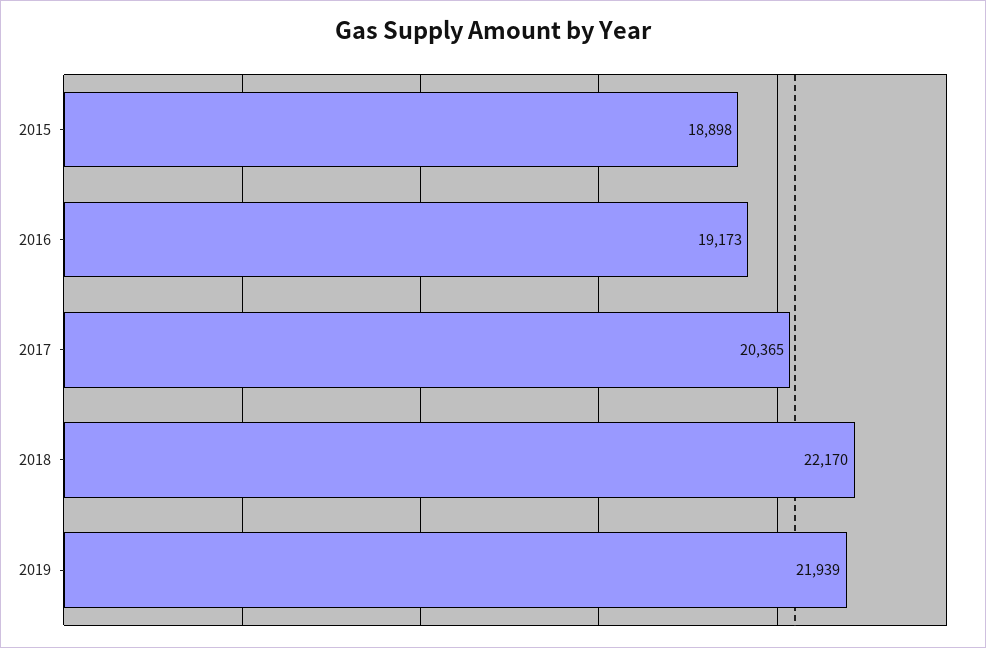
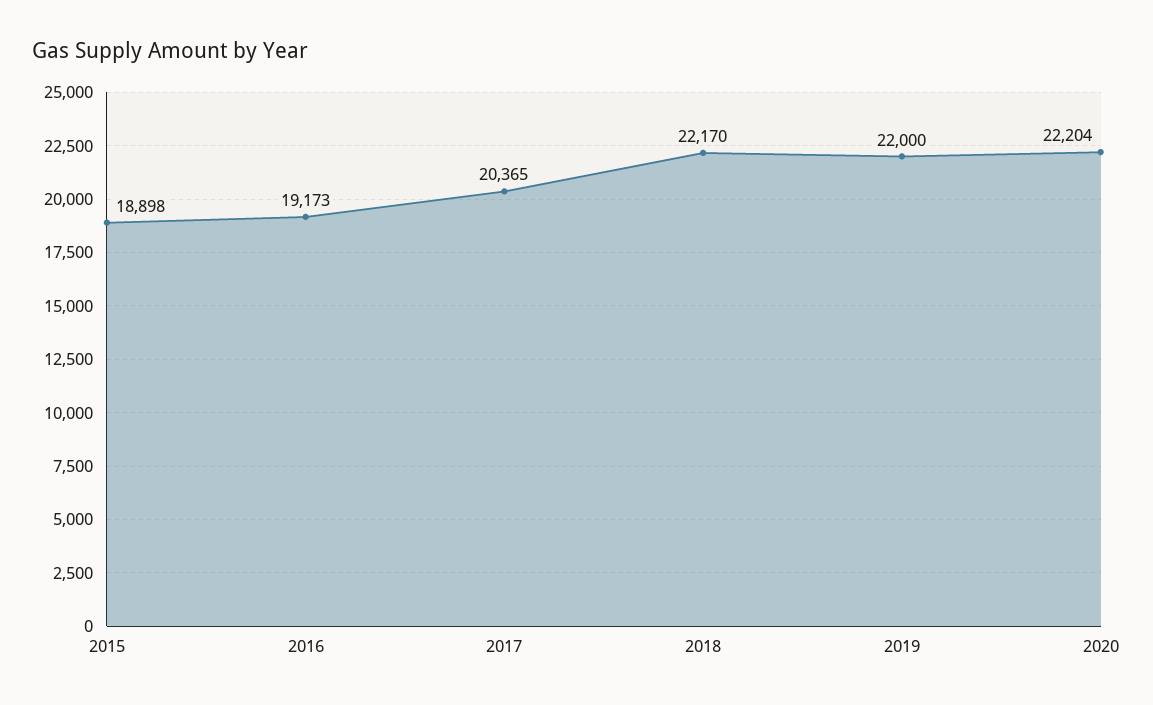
2019: 21939 -> 22000
2020: none -> 22204

